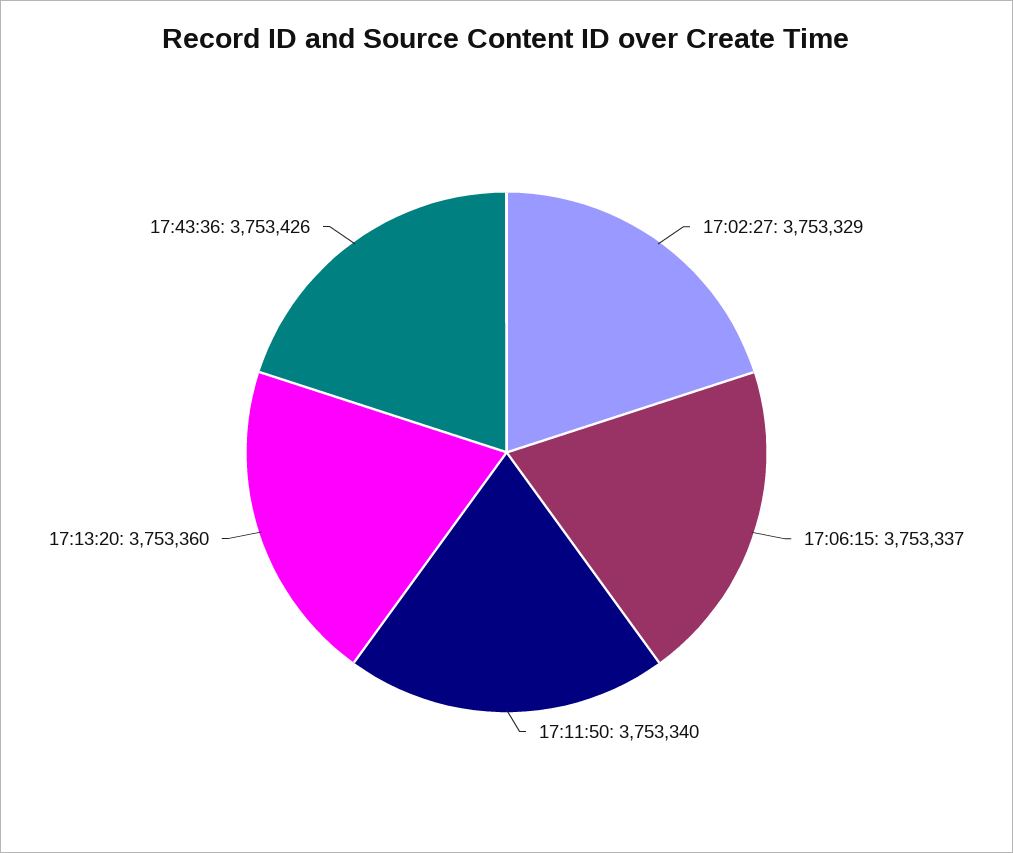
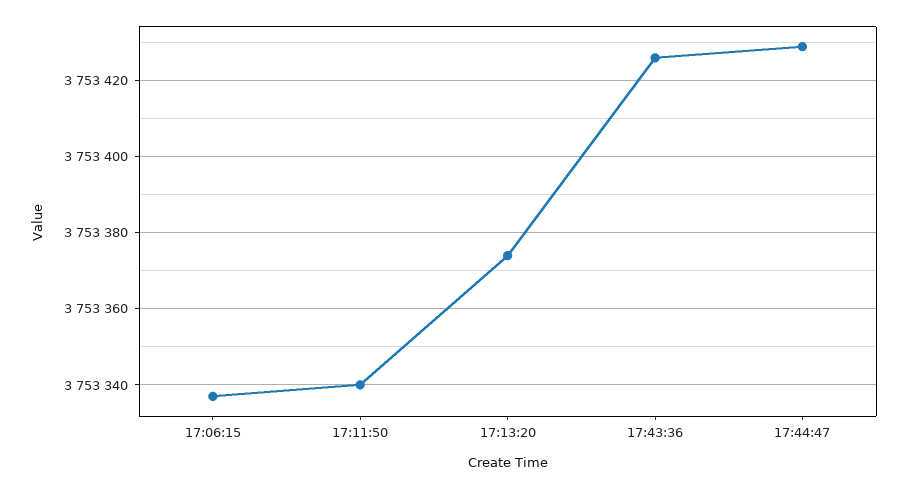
17:02:27: 3753329 -> none
17:13:20: 3753360 -> 3753375
17:44:47: none -> 3753430

